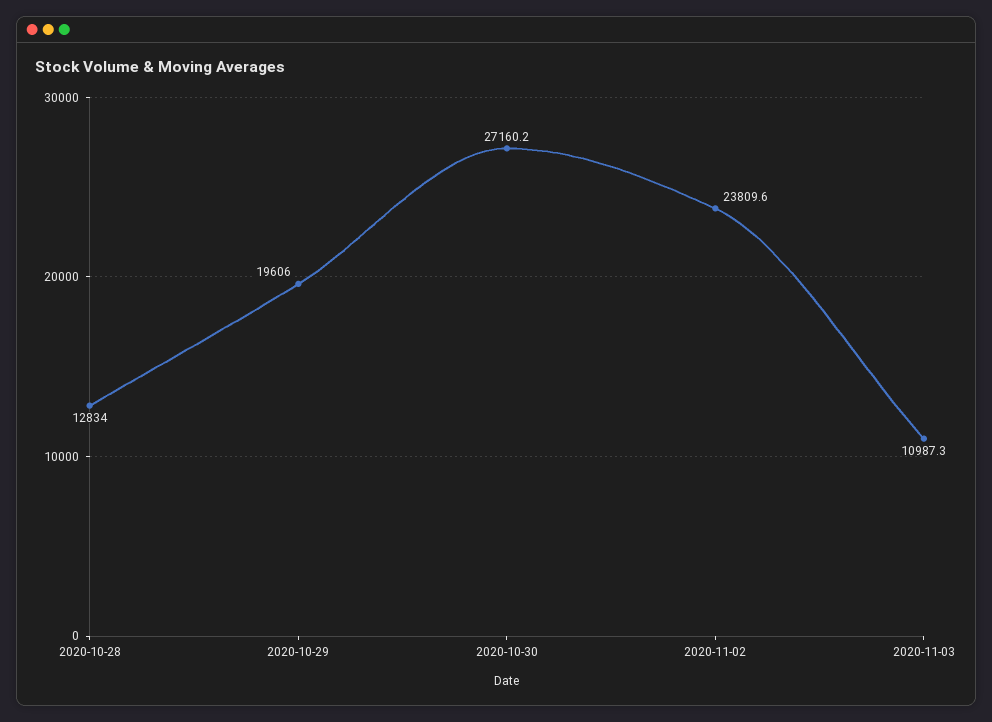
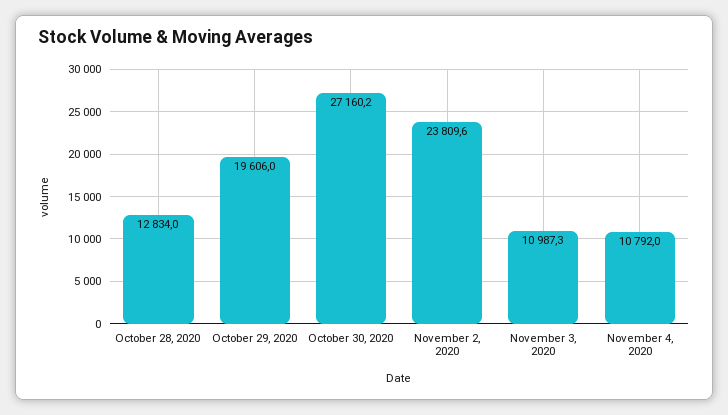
November 4, 2020: none -> 10792

